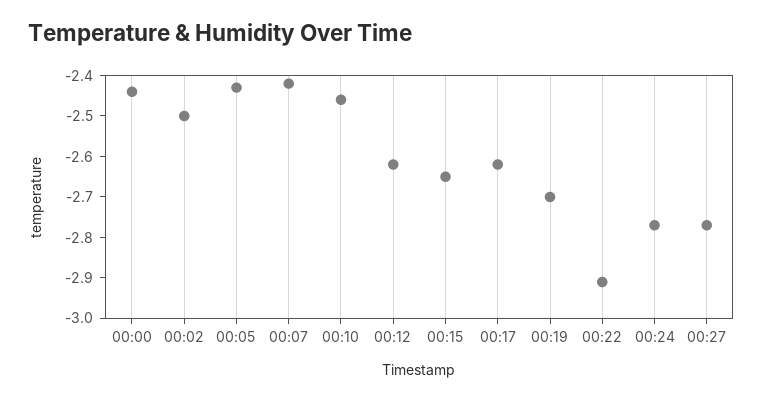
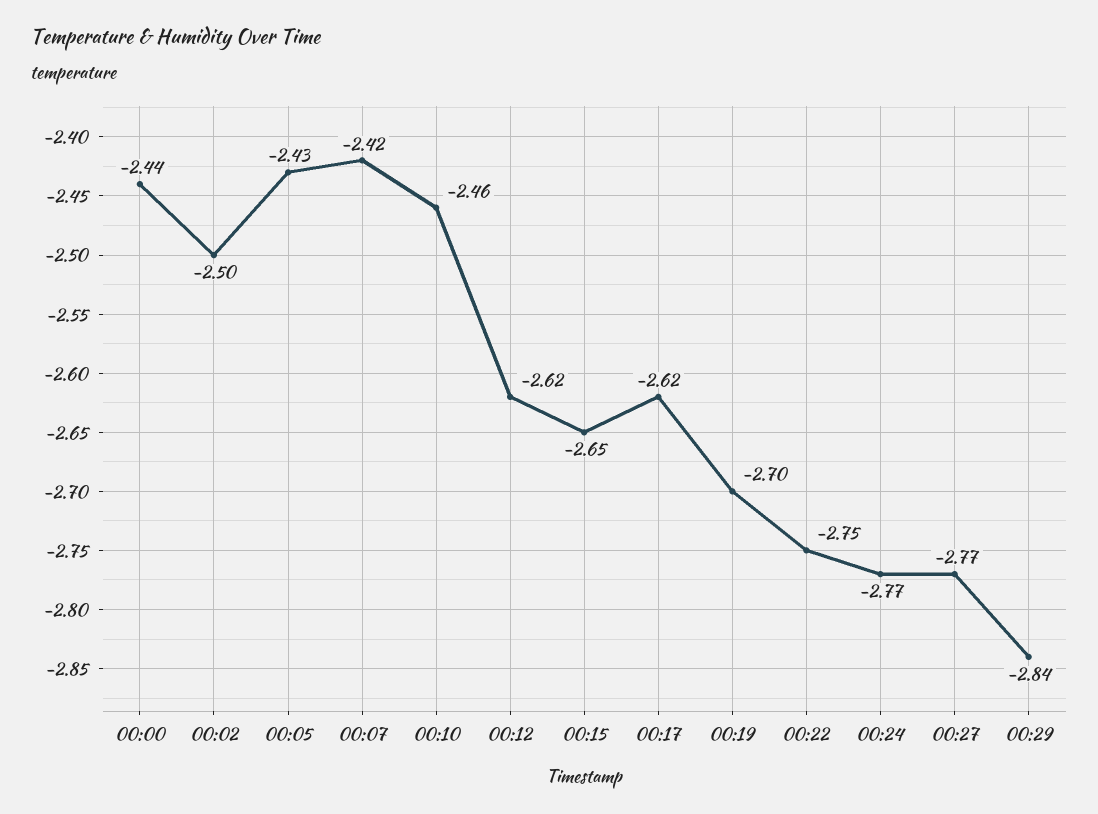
00:22: -2.9 -> -2.75
00:29: none -> -2.84

